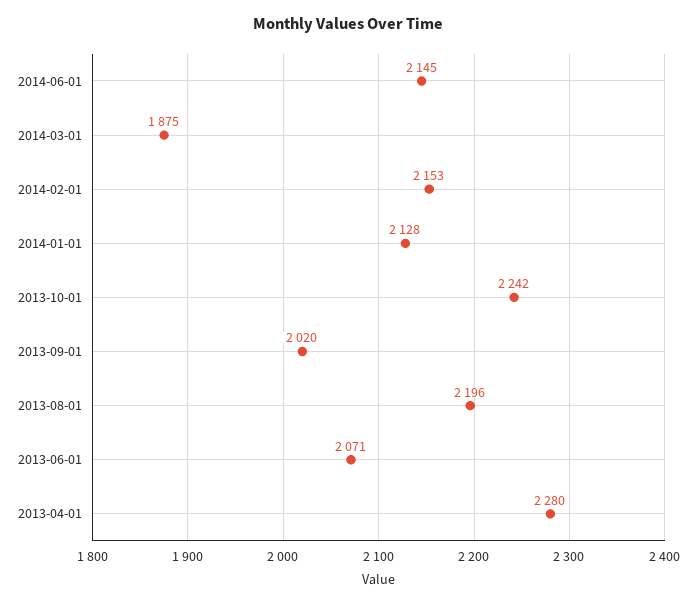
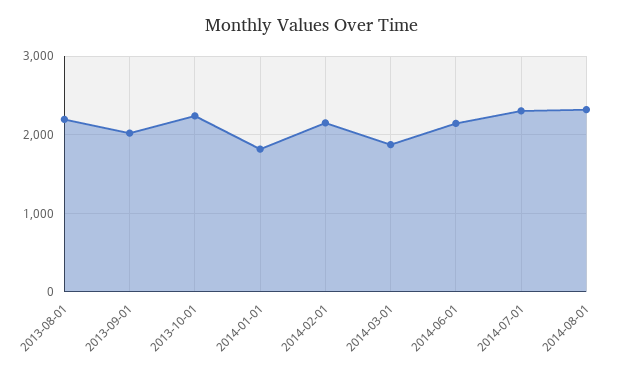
2014-01-01: 2128 -> 1800
2013-06-01: 2071 -> none
2013-04-01: 2280 -> none
2014-07-01: none -> 2300
2014-08-01: none -> 2300

